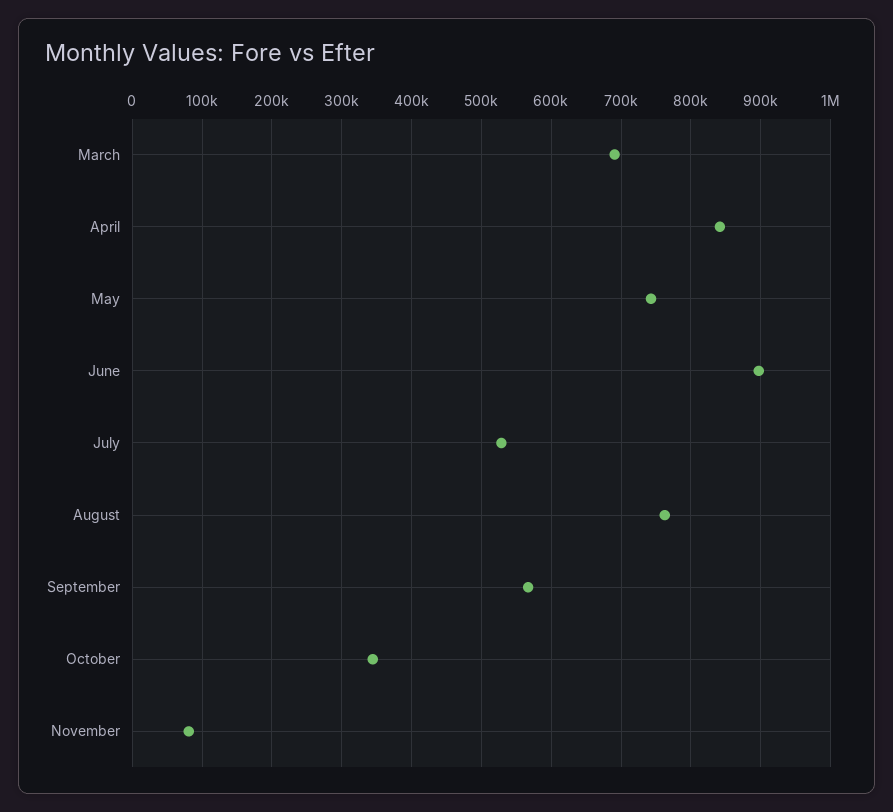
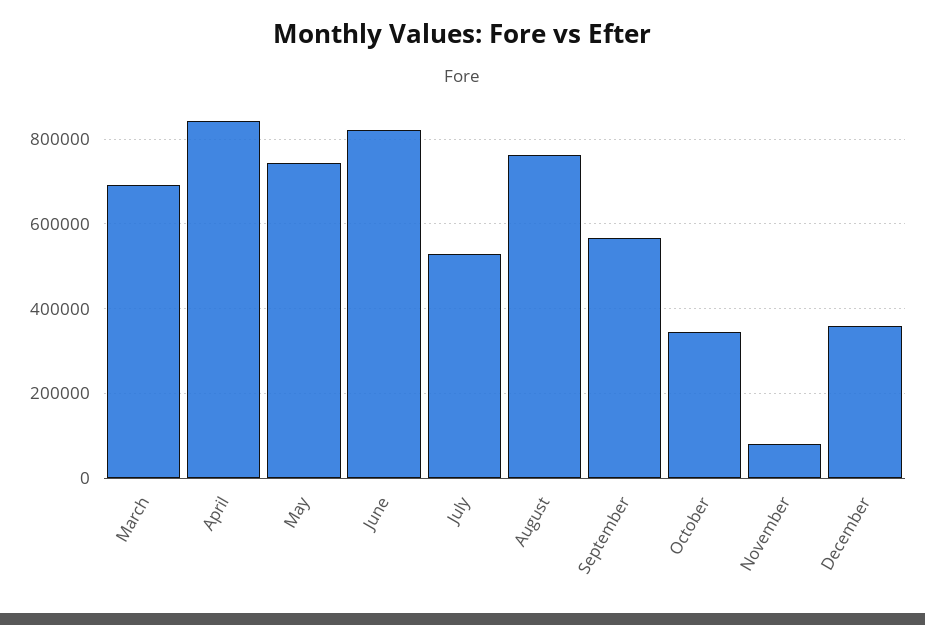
June: 900000 -> 820000
December: none -> 360000

